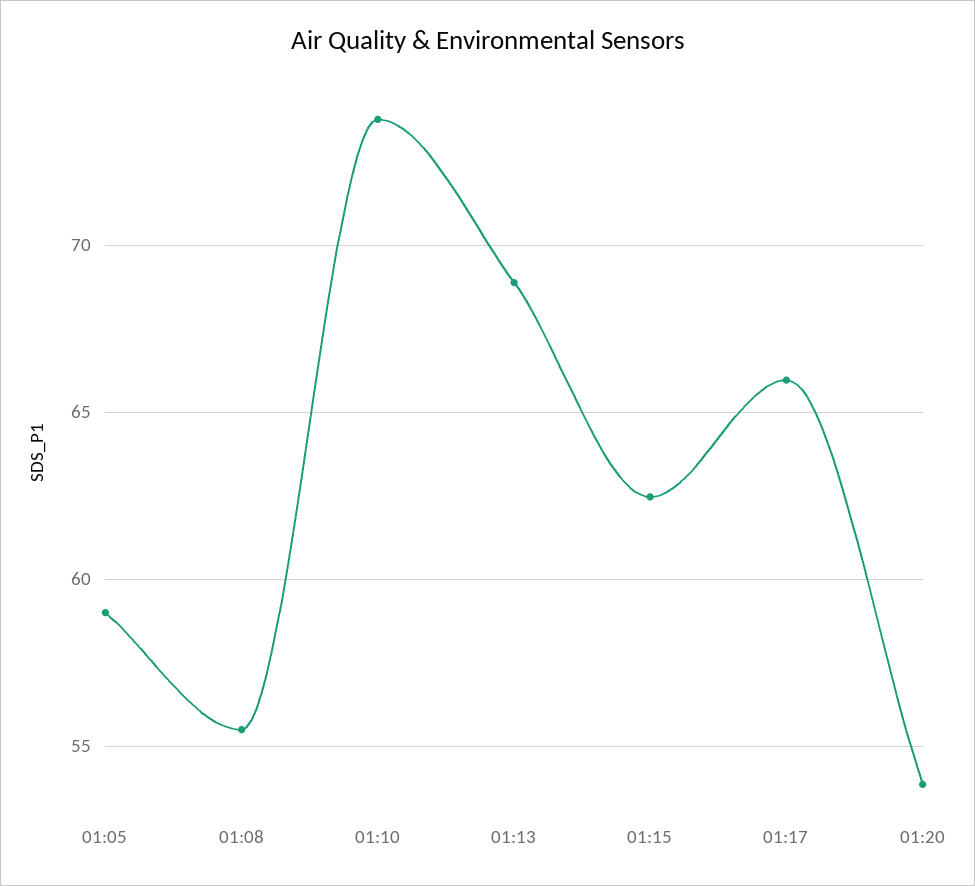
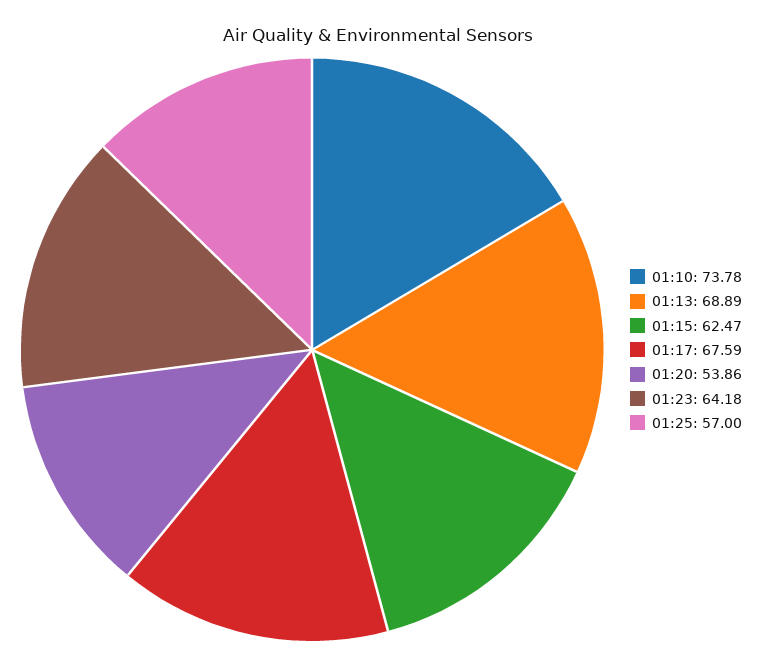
01:05: 59 -> none
01:08: 55.5 -> none
01:17: 66 -> 67.59
01:23: none -> 64.18
01:25: none -> 57

